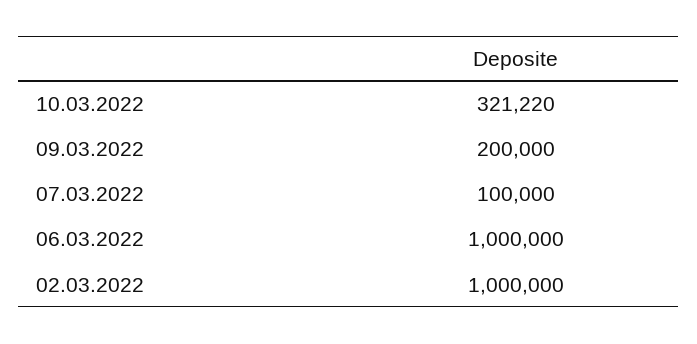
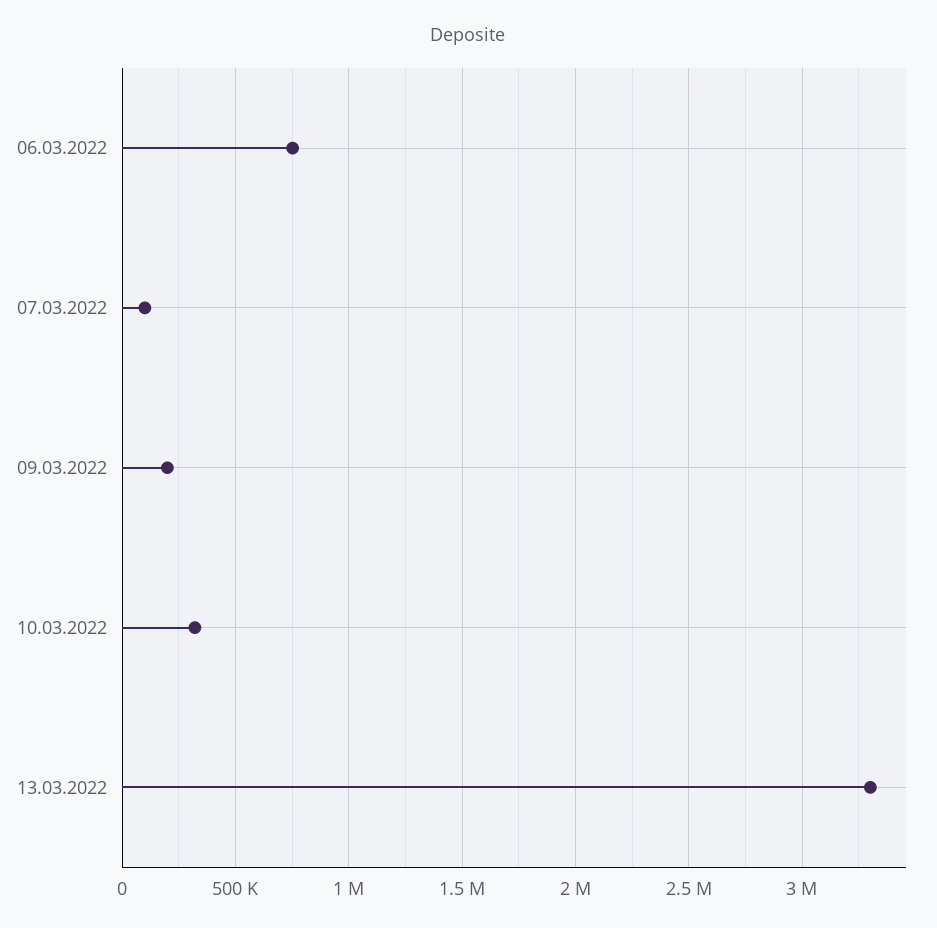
06.03.2022: 1000000 -> 750000
02.03.2022: 1000000 -> none
13.03.2022: none -> 3300000

